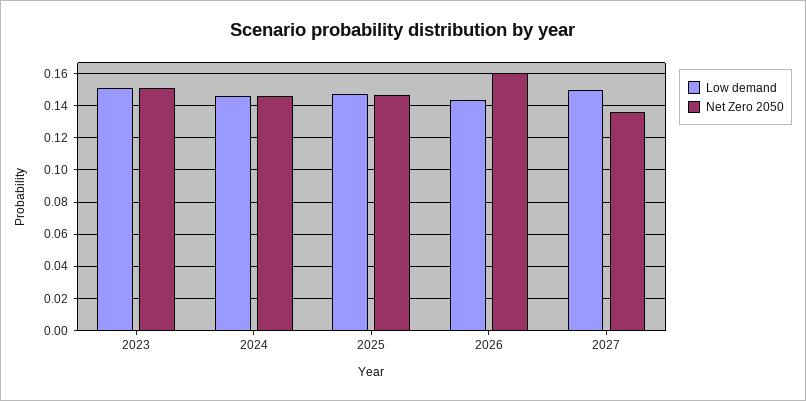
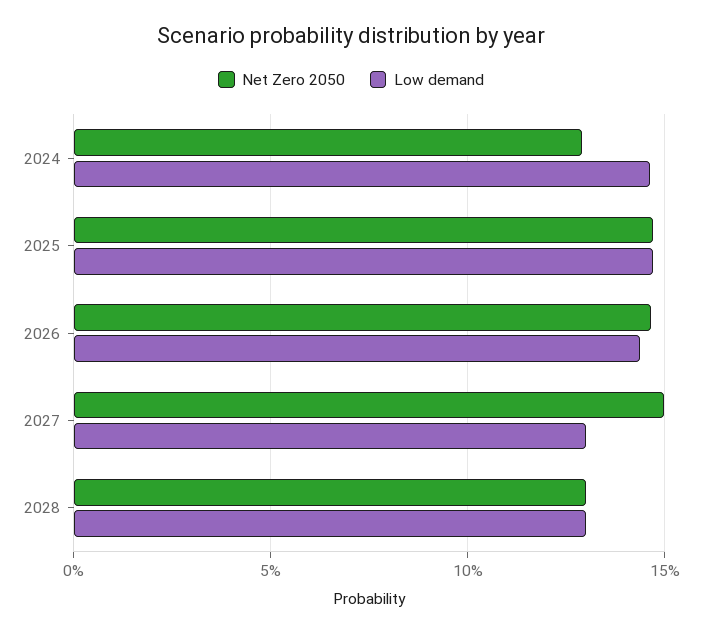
Low demand, 2023: 0.15 -> none
Net Zero 2050, 2023: 0.15 -> none
Net Zero 2050, 2024: 0.145 -> 0.13
Net Zero 2050, 2026: 0.16 -> 0.145
Low demand, 2027: 0.15 -> 0.13
Net Zero 2050, 2027: 0.135 -> 0.15
Net Zero 2050, 2028: none -> 0.13
Low demand, 2028: none -> 0.13

